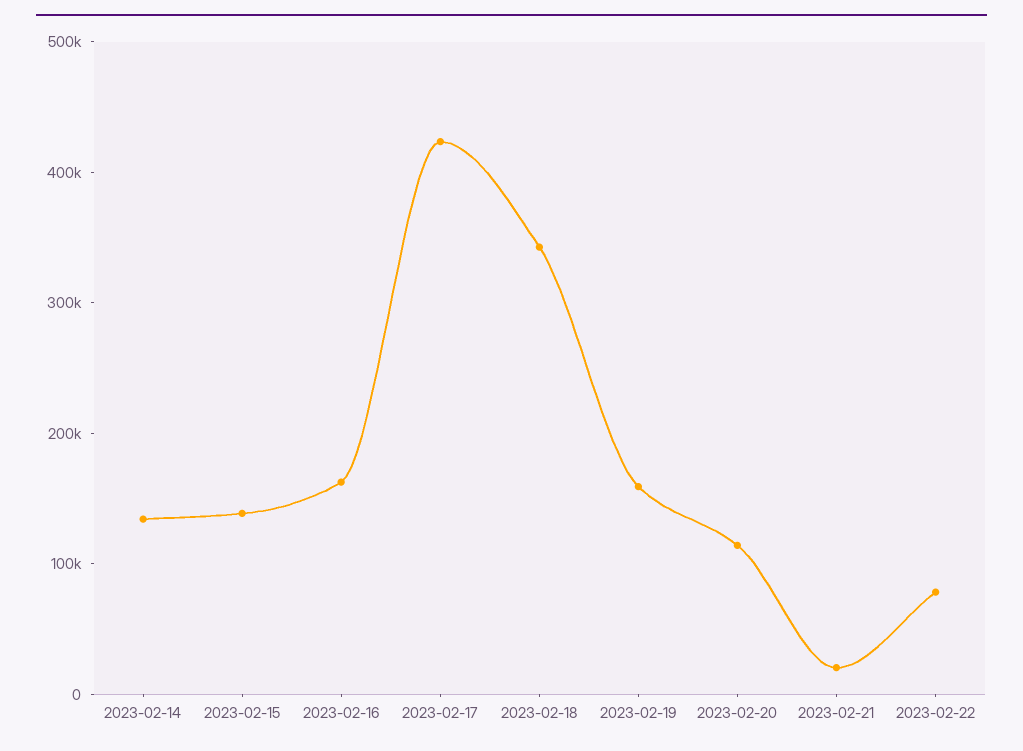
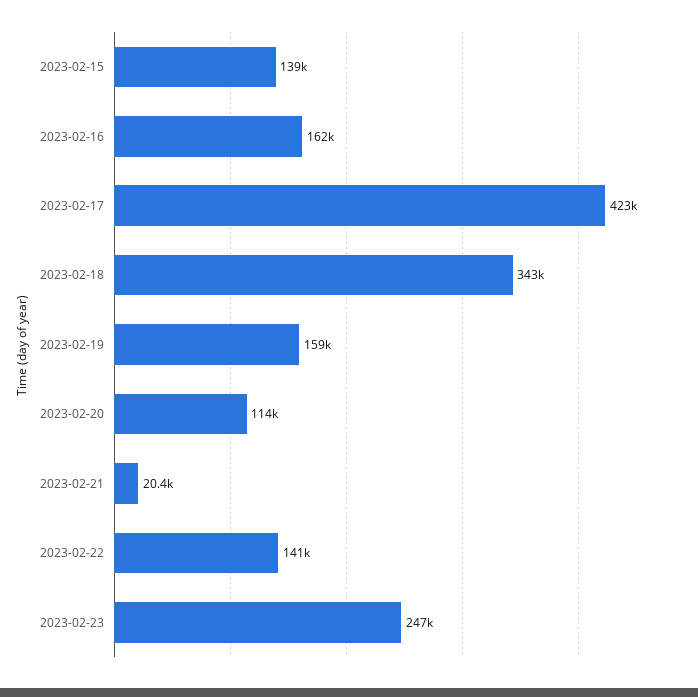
2023-02-14: 140000 -> none
2023-02-22: 80000 -> 141000
2023-02-23: none -> 247000

